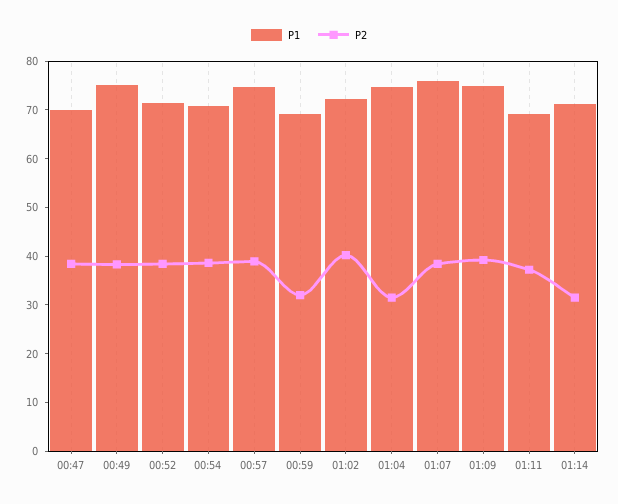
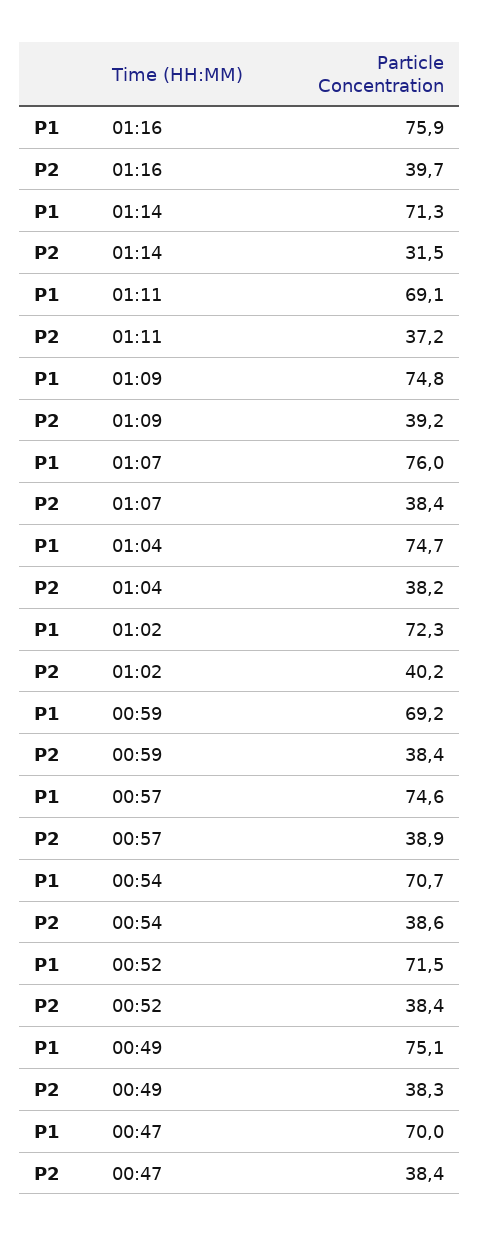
P2, 00:59: 32 -> 38.4
P2, 01:04: 32 -> 38.2
P1, 01:16: none -> 75.9
P2, 01:16: none -> 39.7

